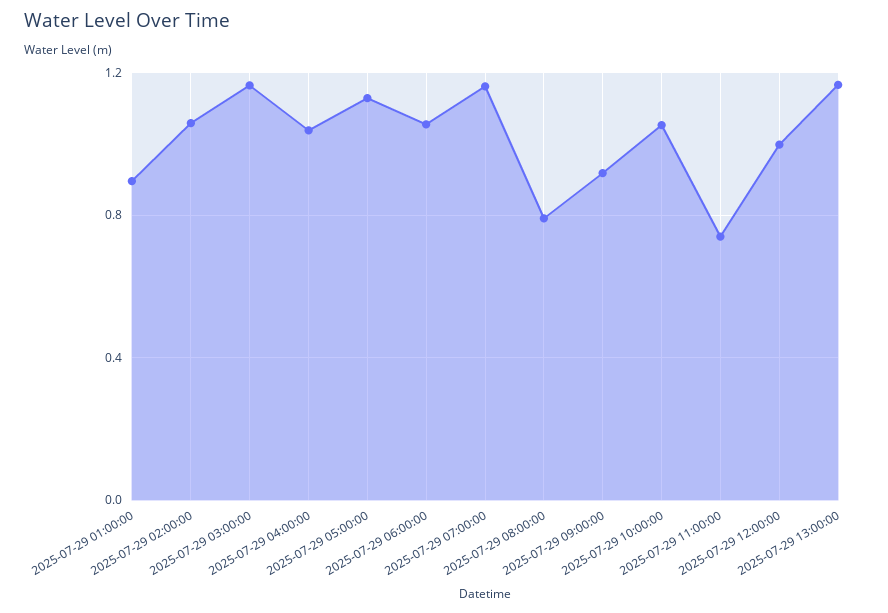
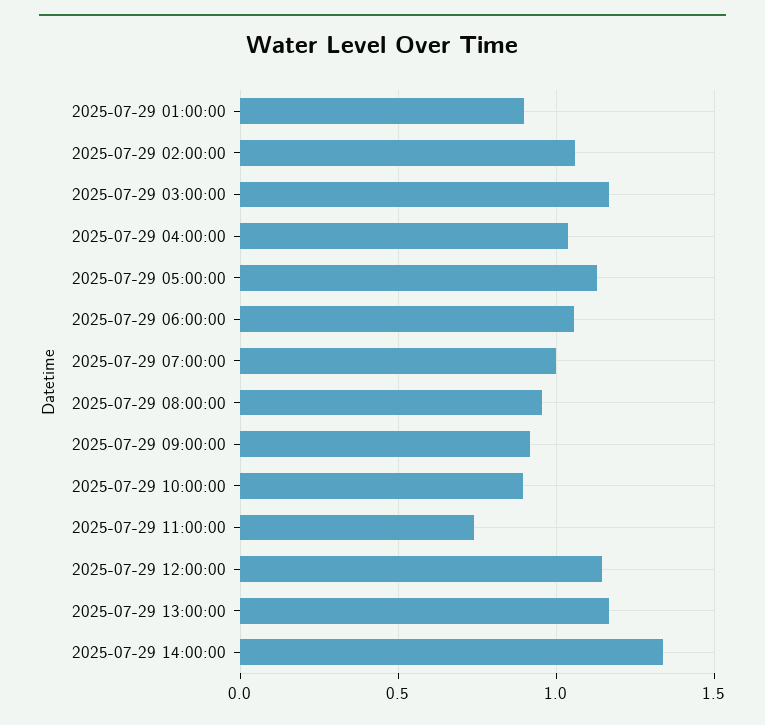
2025-07-29 07:00:00: 1.15 -> 1
2025-07-29 08:00:00: 0.8 -> 0.95
2025-07-29 10:00:00: 1.05 -> 0.9
2025-07-29 12:00:00: 1 -> 1.15
2025-07-29 14:00:00: none -> 1.35

